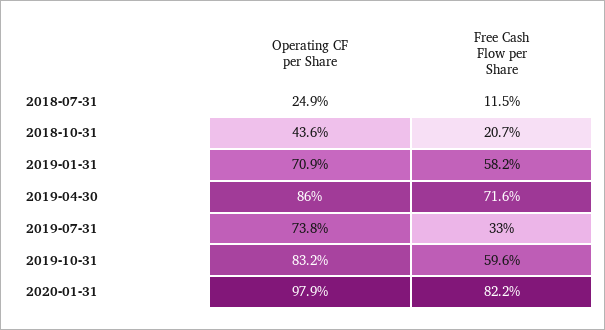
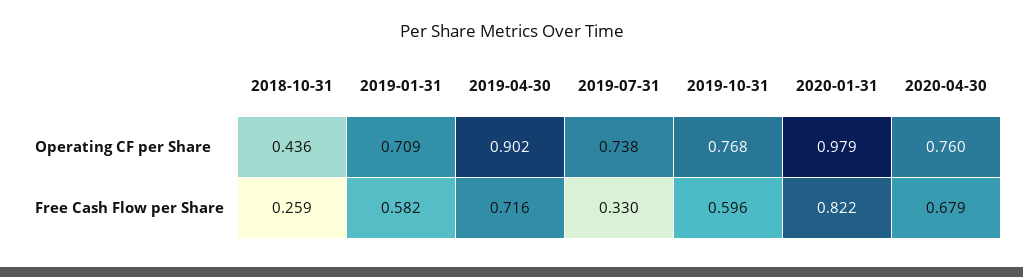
Operating CF per Share, 2018-07-31: 0.249 -> none
Free Cash Flow per Share, 2018-07-31: 0.115 -> none
Free Cash Flow per Share, 2018-10-31: 0.207 -> 0.259
Operating CF per Share, 2019-04-30: 0.86 -> 0.902
Operating CF per Share, 2019-10-31: 0.832 -> 0.768
Operating CF per Share, 2020-04-30: none -> 0.76
Free Cash Flow per Share, 2020-04-30: none -> 0.679

